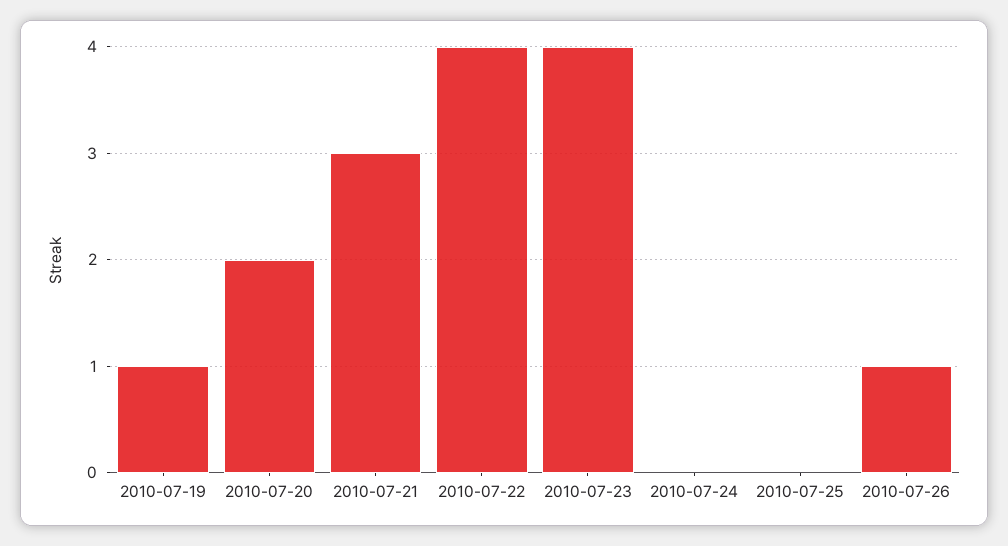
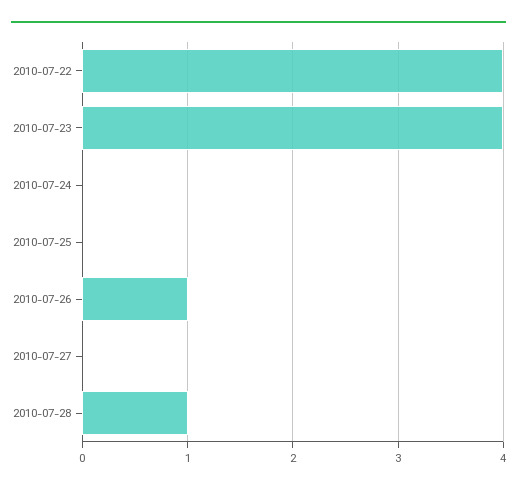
2010-07-19: 1 -> none
2010-07-20: 2 -> none
2010-07-21: 3 -> none
2010-07-27: none -> 0
2010-07-28: none -> 1

